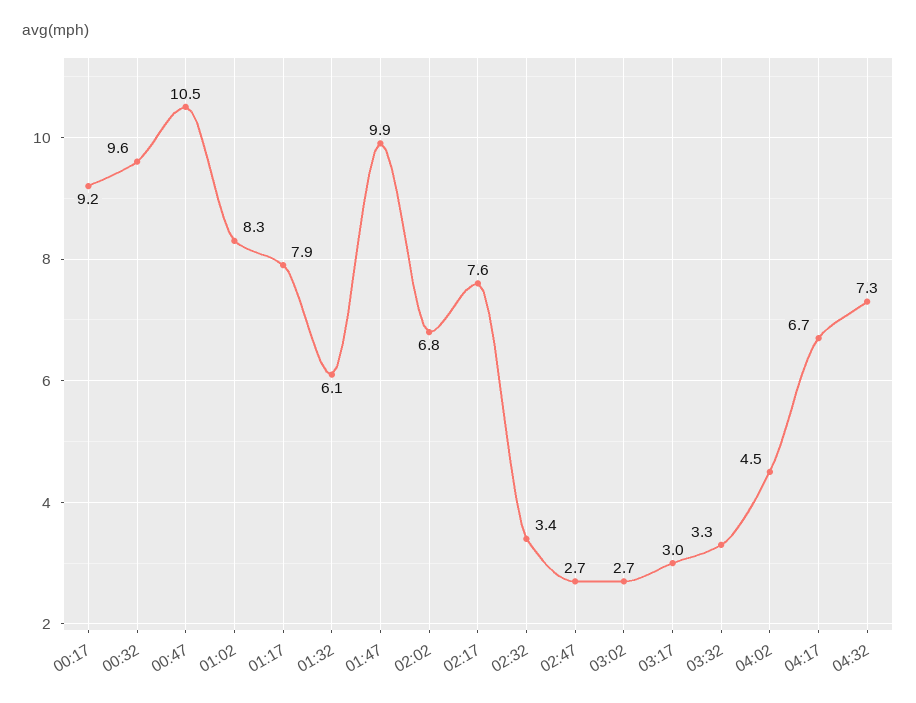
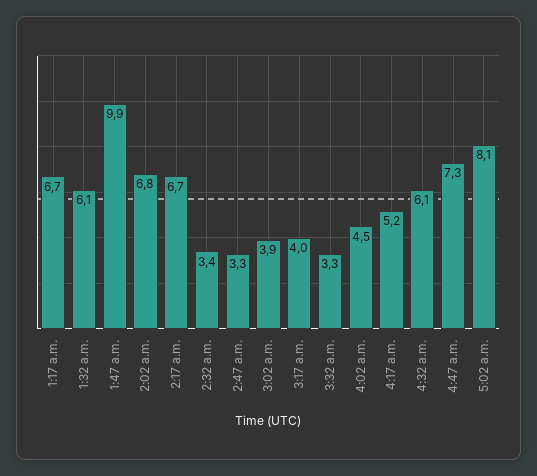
00:17: 9.2 -> none
00:32: 9.6 -> none
00:47: 10.5 -> none
01:02: 8.3 -> none
01:17: 7.9 -> 6.7
02:17: 7.6 -> 6.7
02:47: 2.7 -> 3.3
03:02: 2.7 -> 3.9
03:17: 3 -> 4
04:17: 6.7 -> 5.2
04:32: 7.3 -> 6.1
4:47 a.m.: none -> 7.3
5:02 a.m.: none -> 8.1

